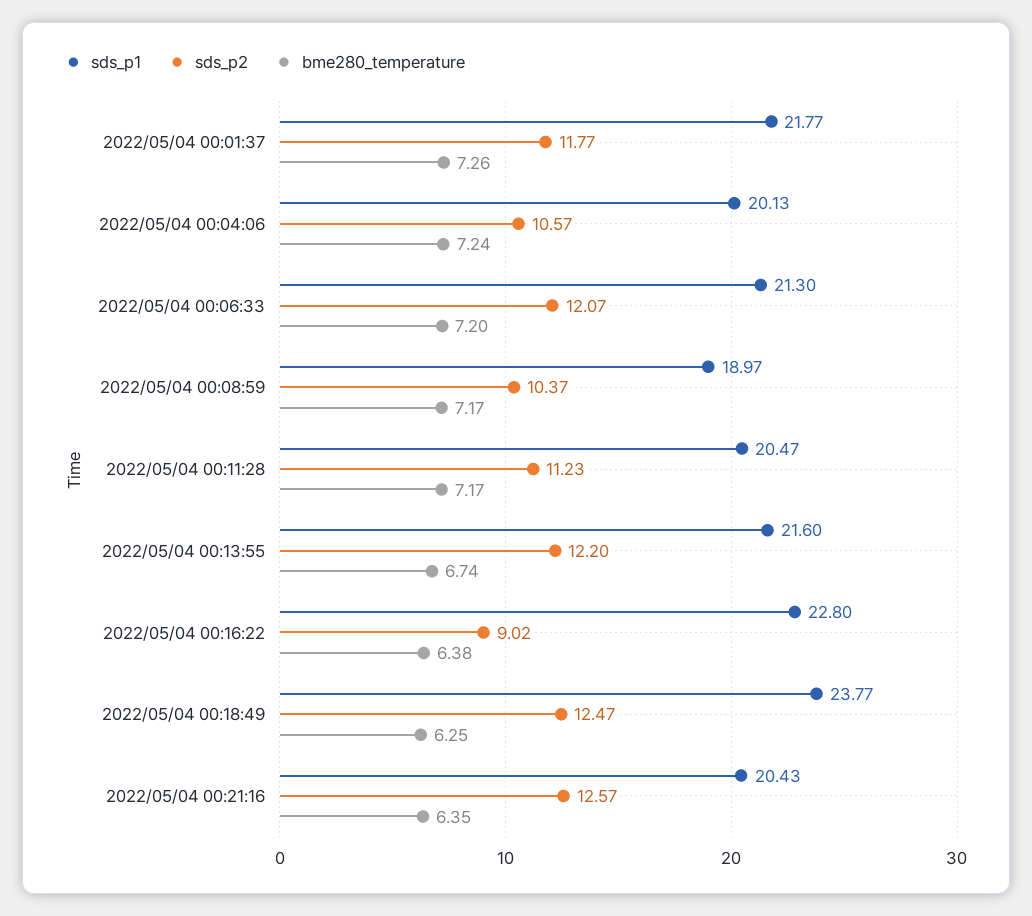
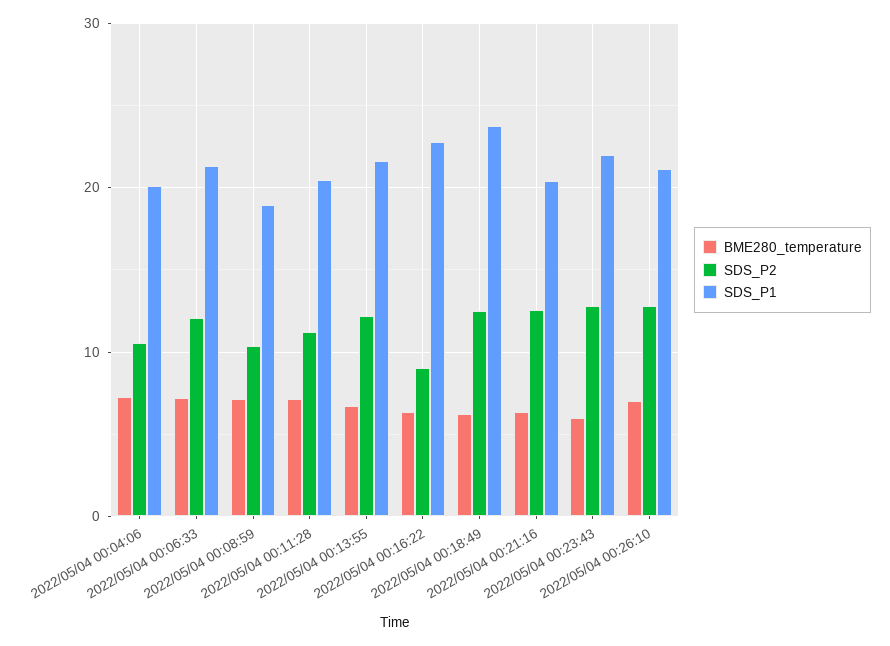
sds_p1, 2022/05/04 00:01:37: 21.77 -> none
sds_p2, 2022/05/04 00:01:37: 11.77 -> none
bme280_temperature, 2022/05/04 00:01:37: 7.26 -> none
bme280_temperature, 2022/05/04 00:23:43: none -> 6
sds_p2, 2022/05/04 00:23:43: none -> 13
sds_p1, 2022/05/04 00:23:43: none -> 22
bme280_temperature, 2022/05/04 00:26:10: none -> 7
sds_p2, 2022/05/04 00:26:10: none -> 13
sds_p1, 2022/05/04 00:26:10: none -> 21

